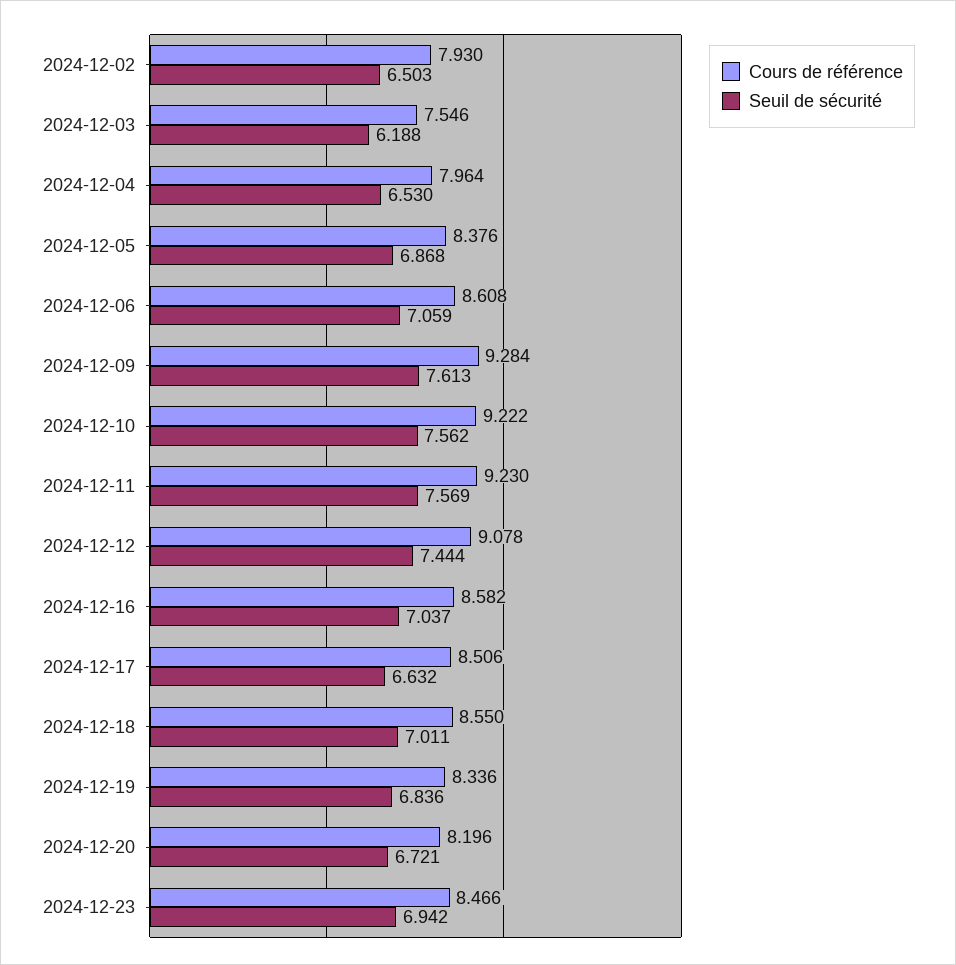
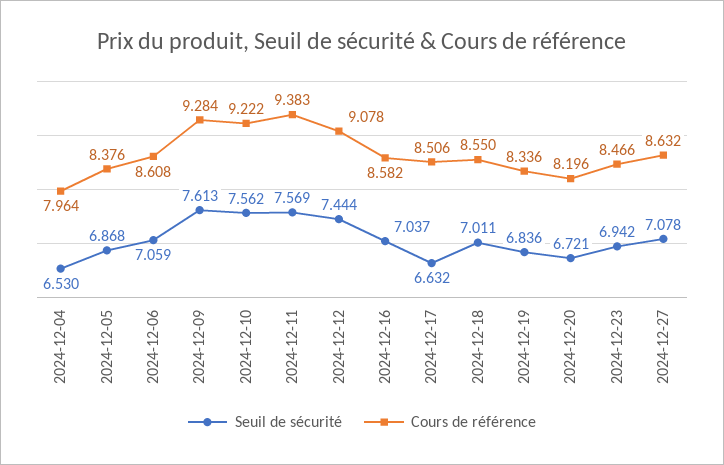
Cours de référence, 2024-12-02: 7.93 -> none
Seuil de sécurité, 2024-12-02: 6.503 -> none
Cours de référence, 2024-12-03: 7.546 -> none
Seuil de sécurité, 2024-12-03: 6.188 -> none
Cours de référence, 2024-12-11: 9.23 -> 9.383
Seuil de sécurité, 2024-12-27: none -> 7.078
Cours de référence, 2024-12-27: none -> 8.632

